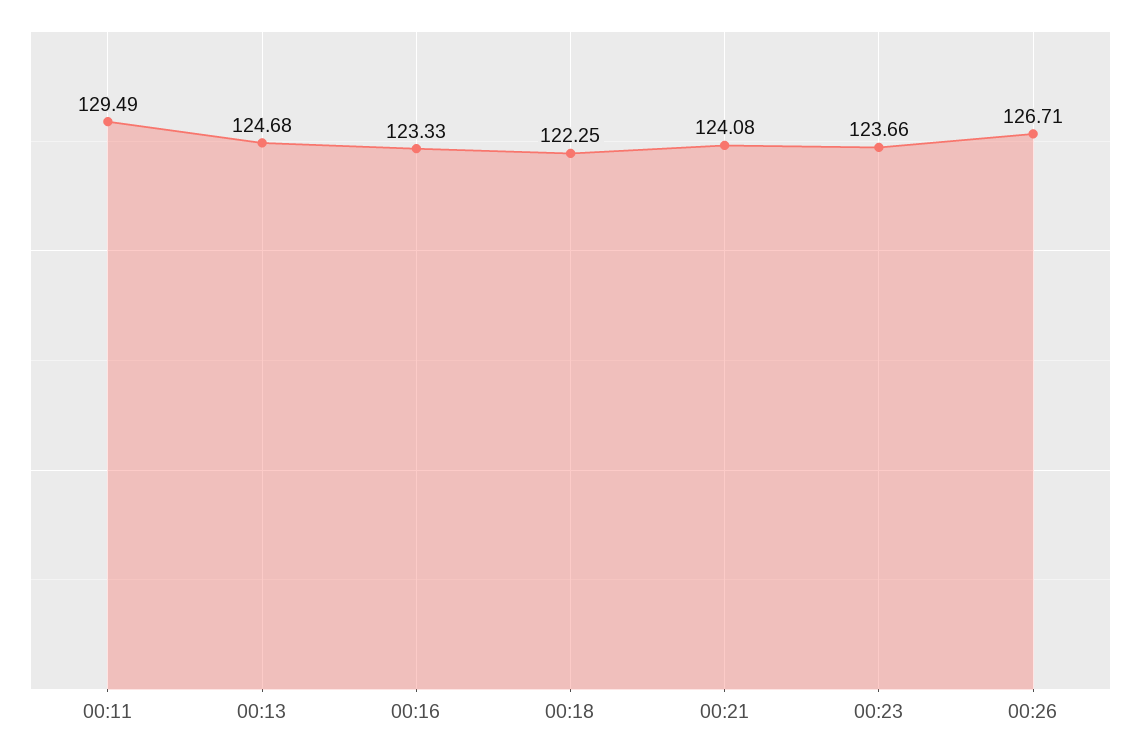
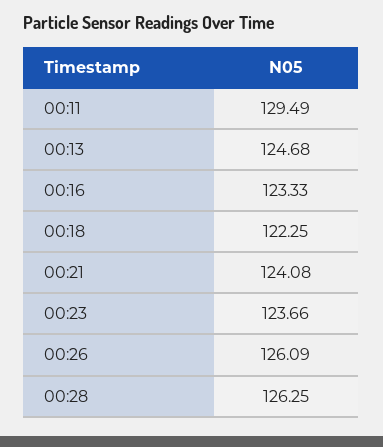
00:26: 126.71 -> 126.09
00:28: none -> 126.25

